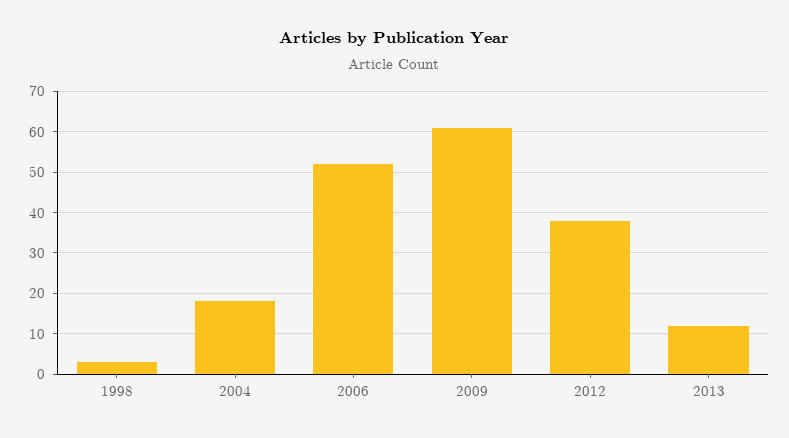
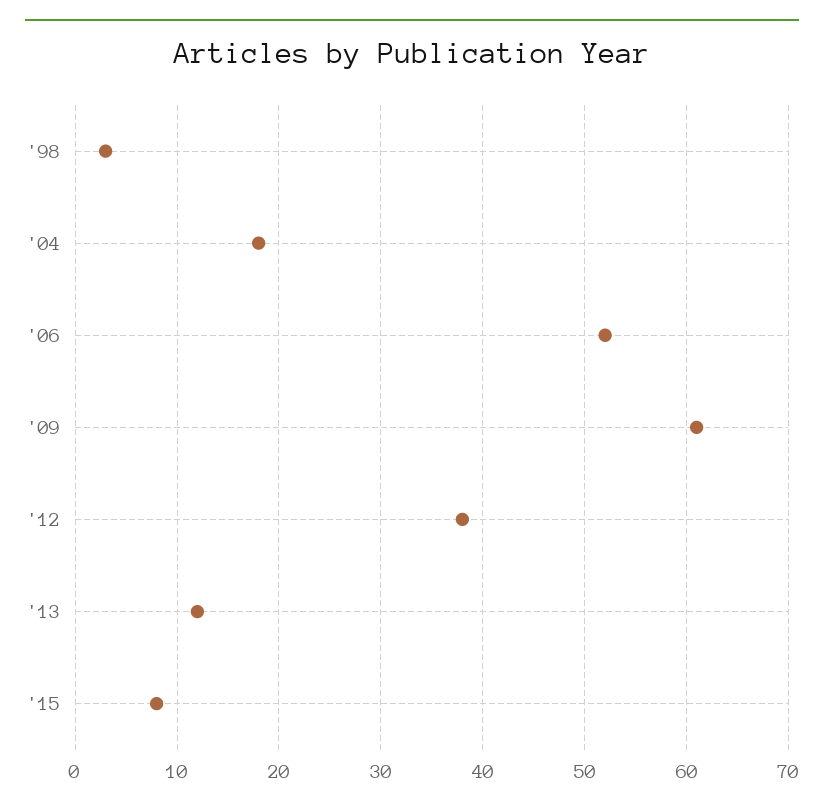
'15: none -> 8

